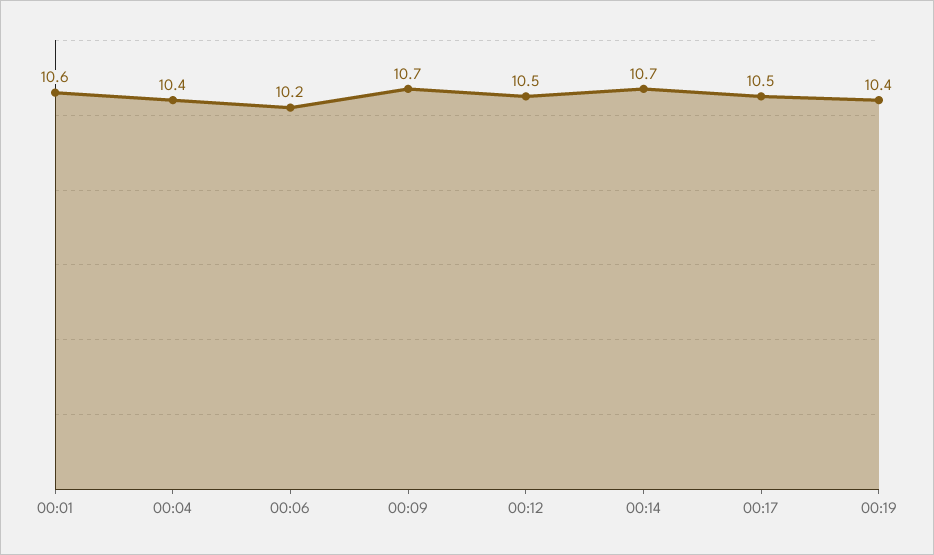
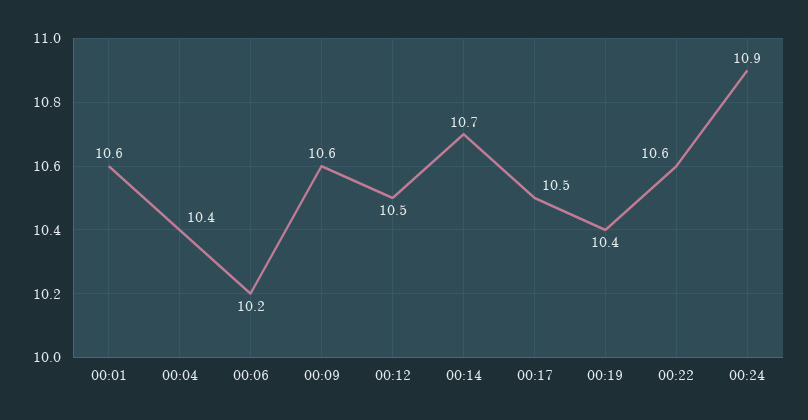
00:09: 10.7 -> 10.6
00:22: none -> 10.6
00:24: none -> 10.9

